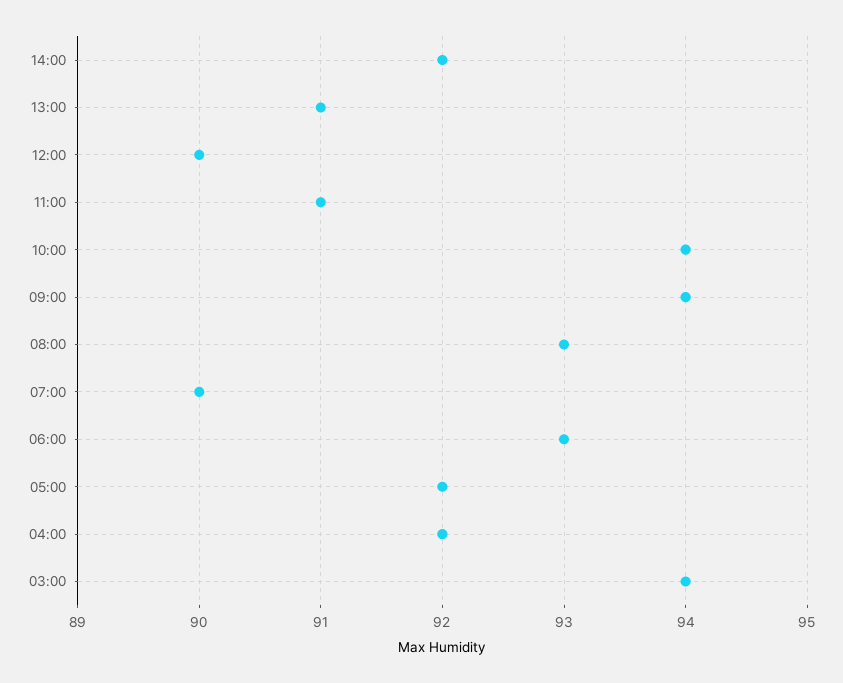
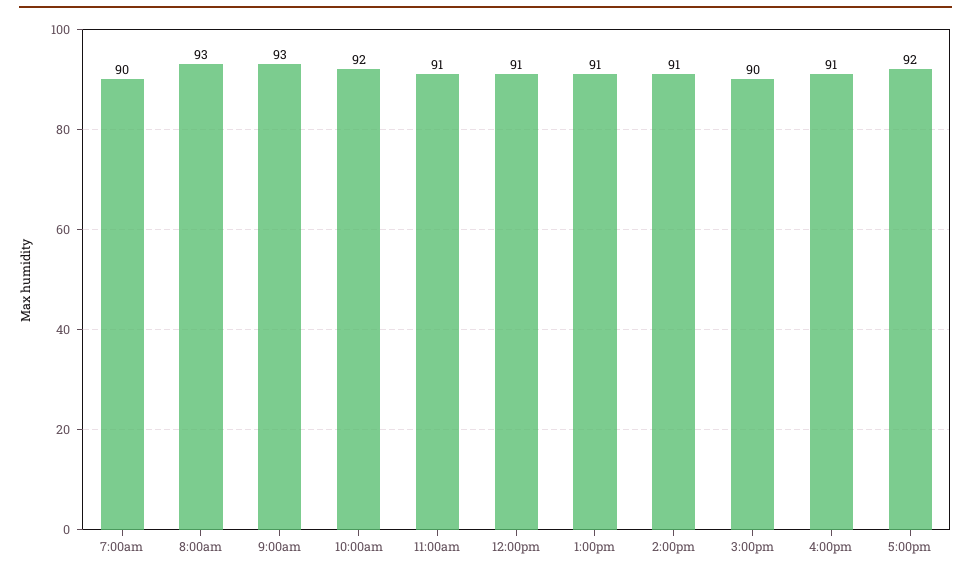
14:00: 92 -> 91
12:00: 90 -> 91
10:00: 94 -> 92
09:00: 94 -> 93
06:00: 93 -> none
05:00: 92 -> none
04:00: 92 -> none
03:00: 94 -> none
3:00pm: none -> 90
4:00pm: none -> 91
5:00pm: none -> 92

